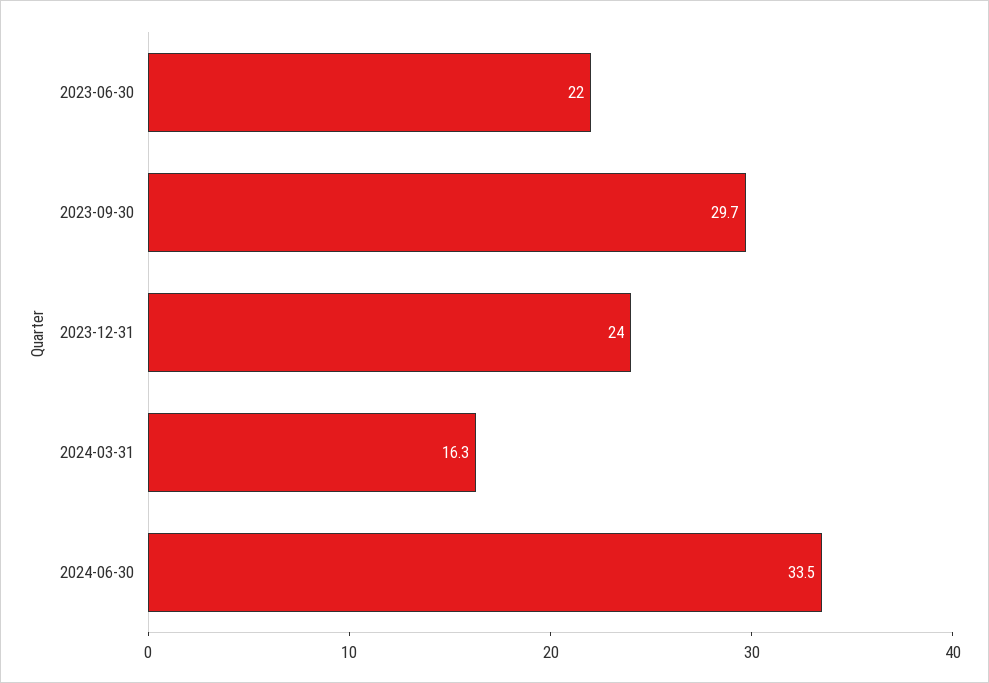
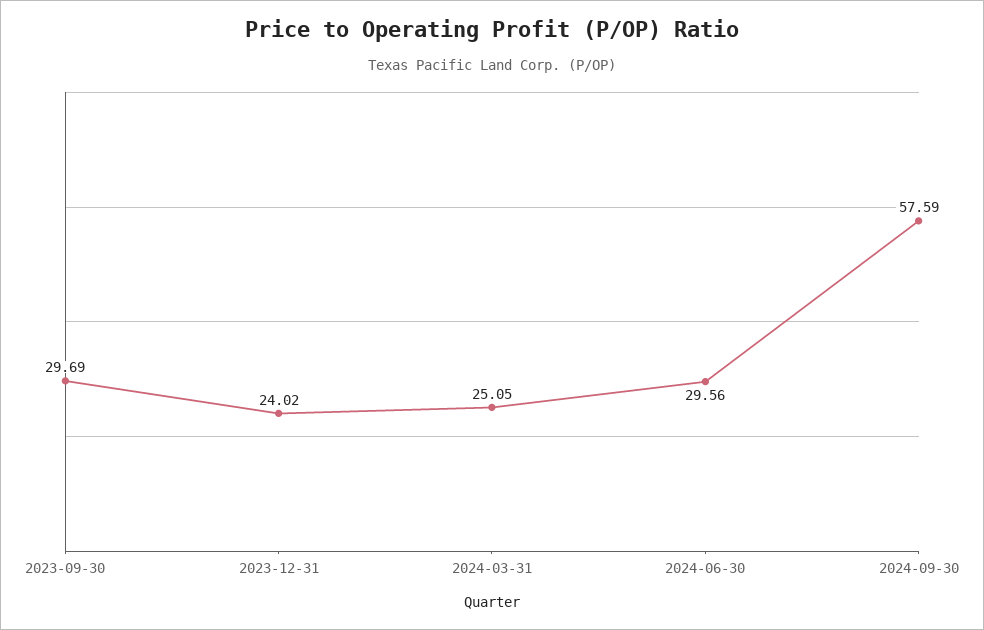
2023-06-30: 22 -> none
2024-03-31: 16.3 -> 25.05
2024-06-30: 33.5 -> 29.56
2024-09-30: none -> 57.59

